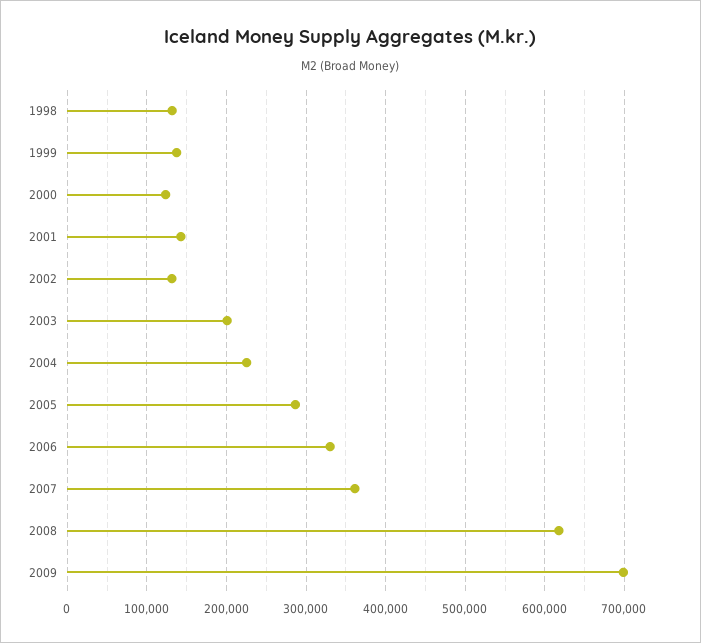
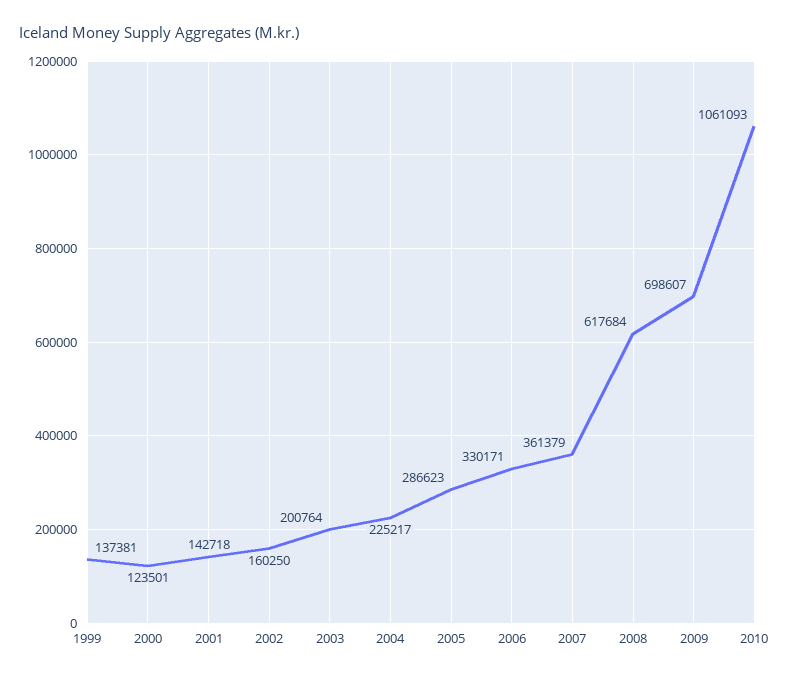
1998: 130000 -> none
2002: 130000 -> 160250
2010: none -> 1061093

